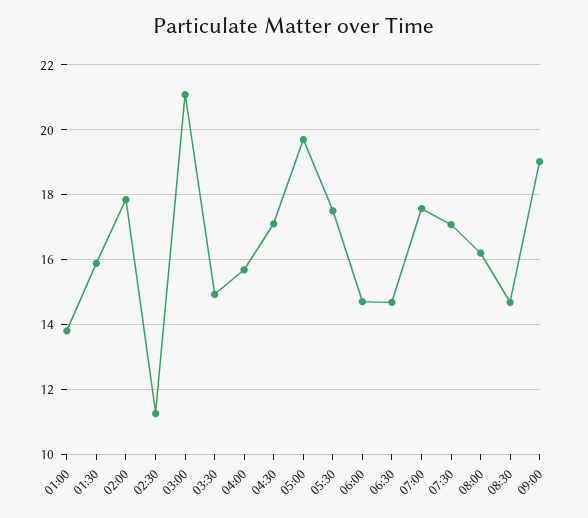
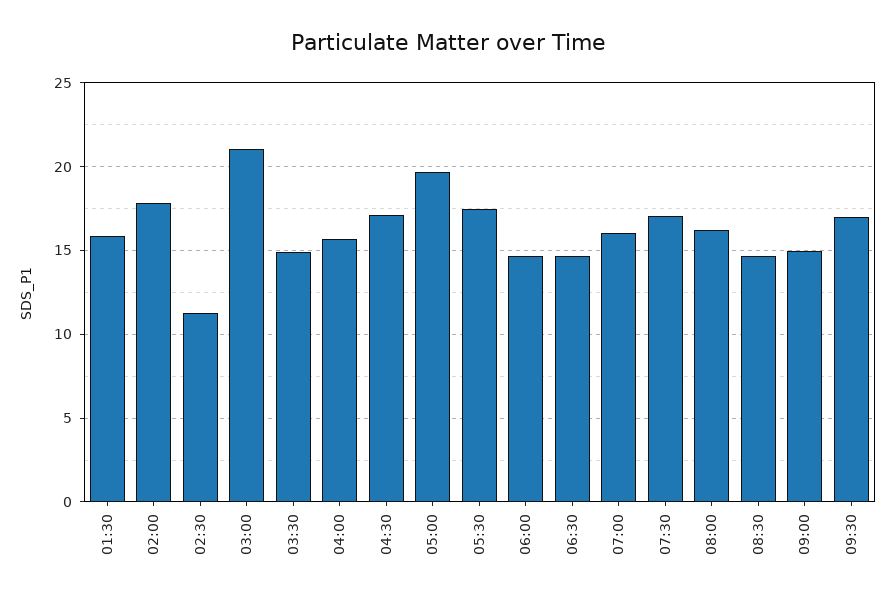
01:00: 13.8 -> none
07:00: 17.6 -> 16
09:00: 19 -> 15
09:30: none -> 17

